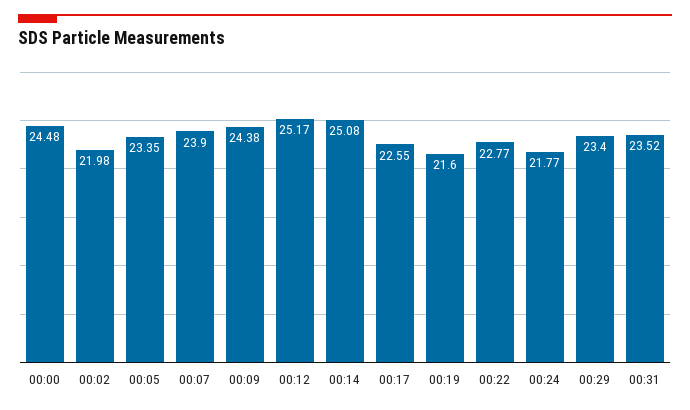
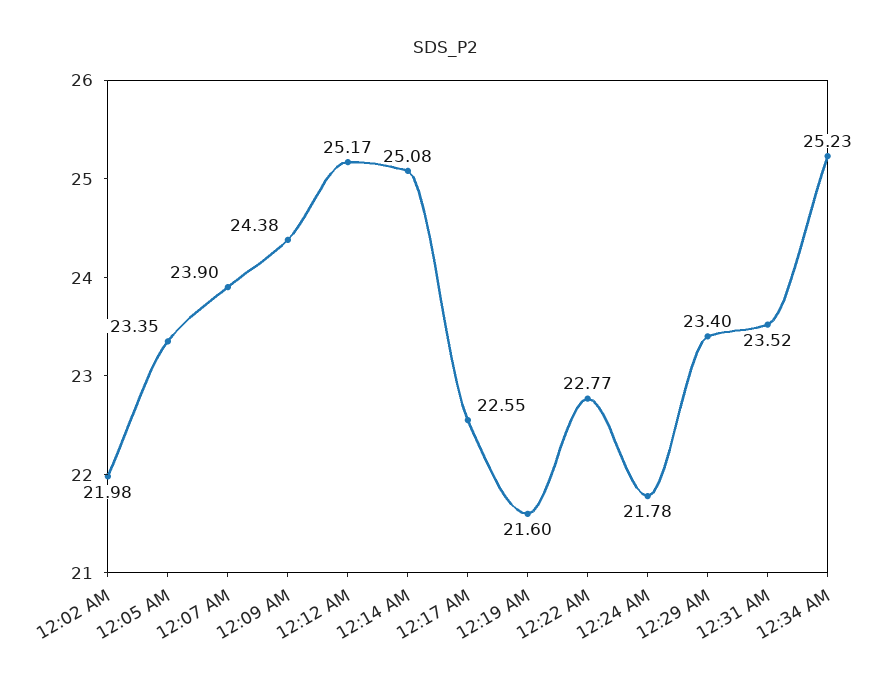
00:00: 24.48 -> none
00:24: 21.77 -> 21.78
12:34 AM: none -> 25.23

